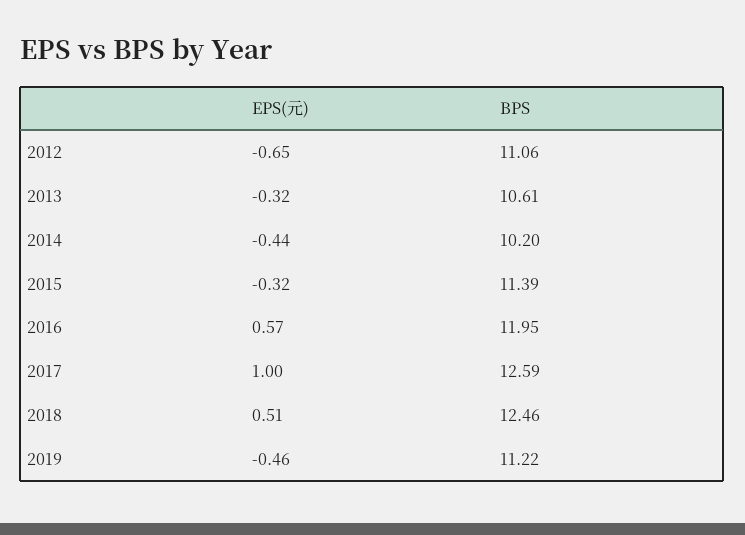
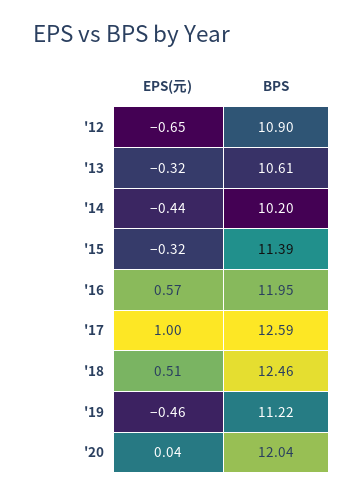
BPS, 2012: 11.06 -> 10.9
EPS(元), '20: none -> 0.04
BPS, '20: none -> 12.04

